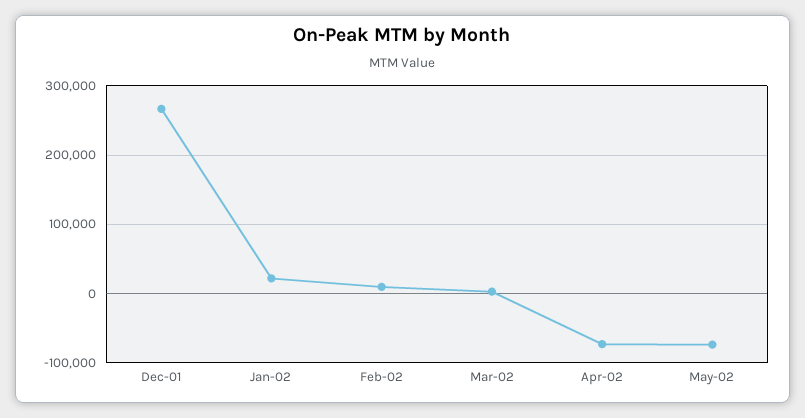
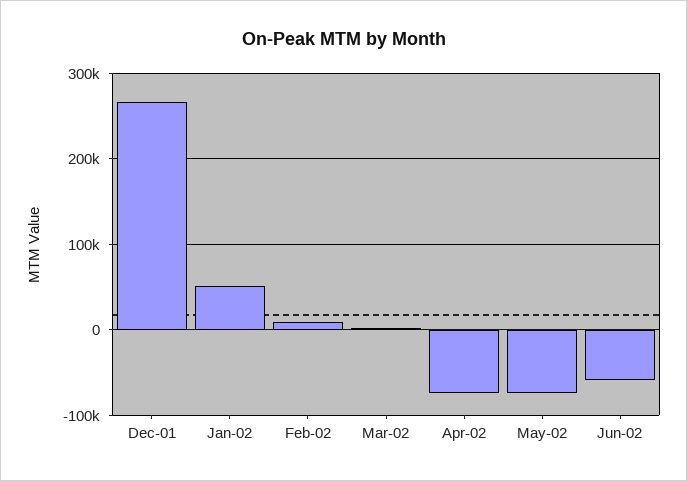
Jan-02: 20000 -> 50000
Jun-02: none -> -60000

